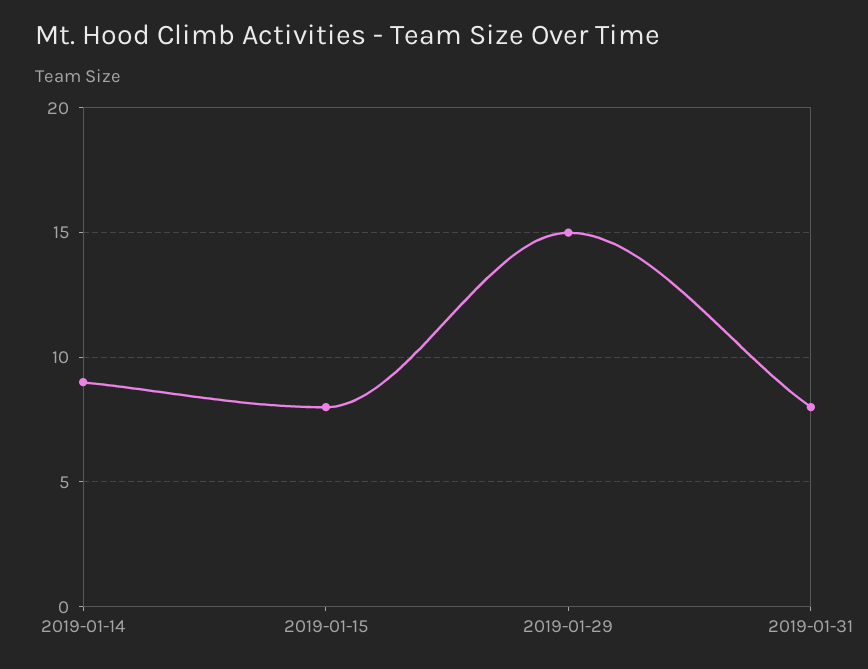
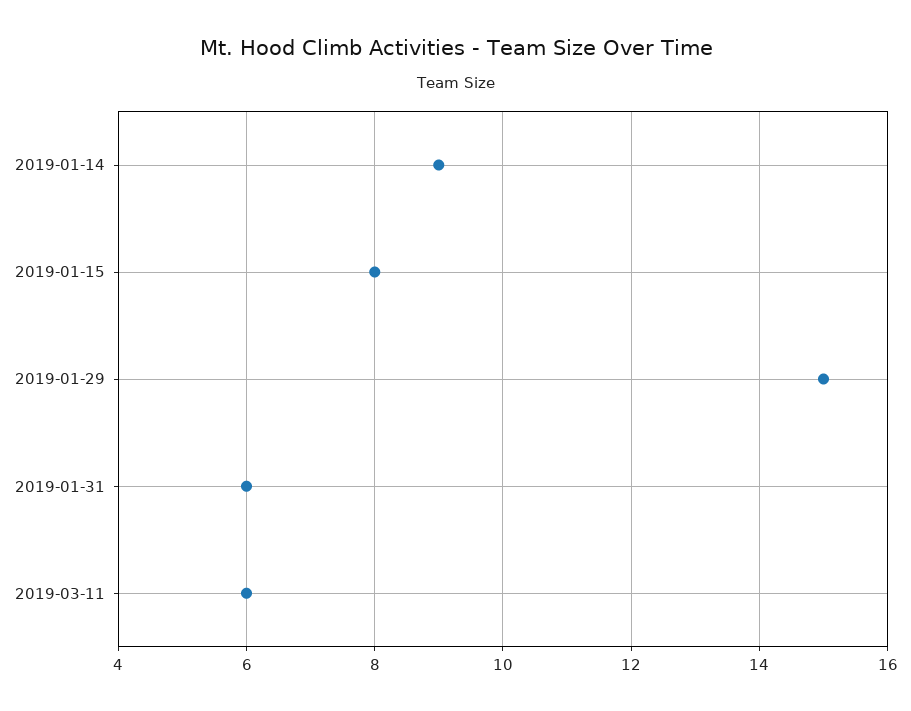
2019-01-31: 8 -> 6
2019-03-11: none -> 6

